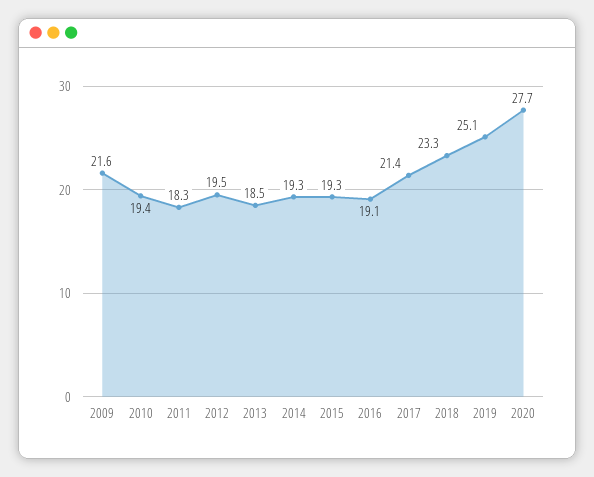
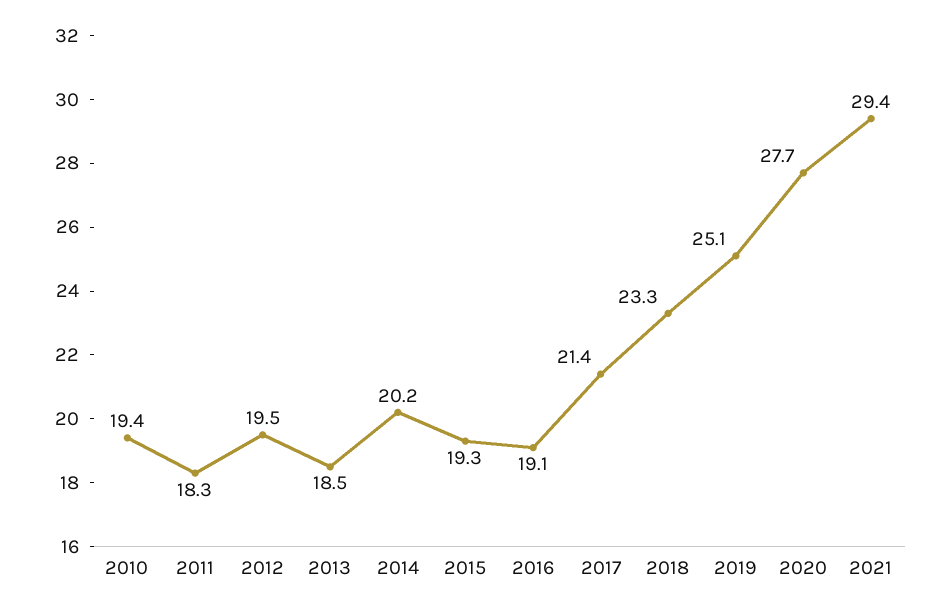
2009: 21.6 -> none
2014: 19.3 -> 20.2
2021: none -> 29.4

